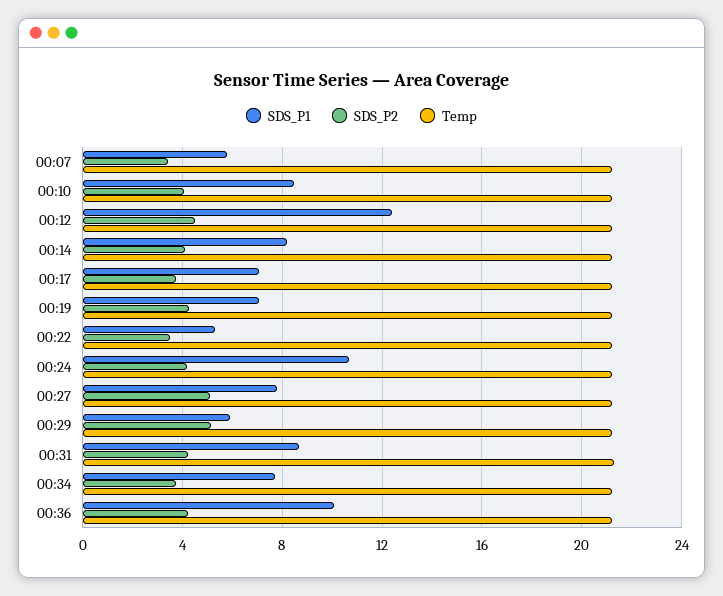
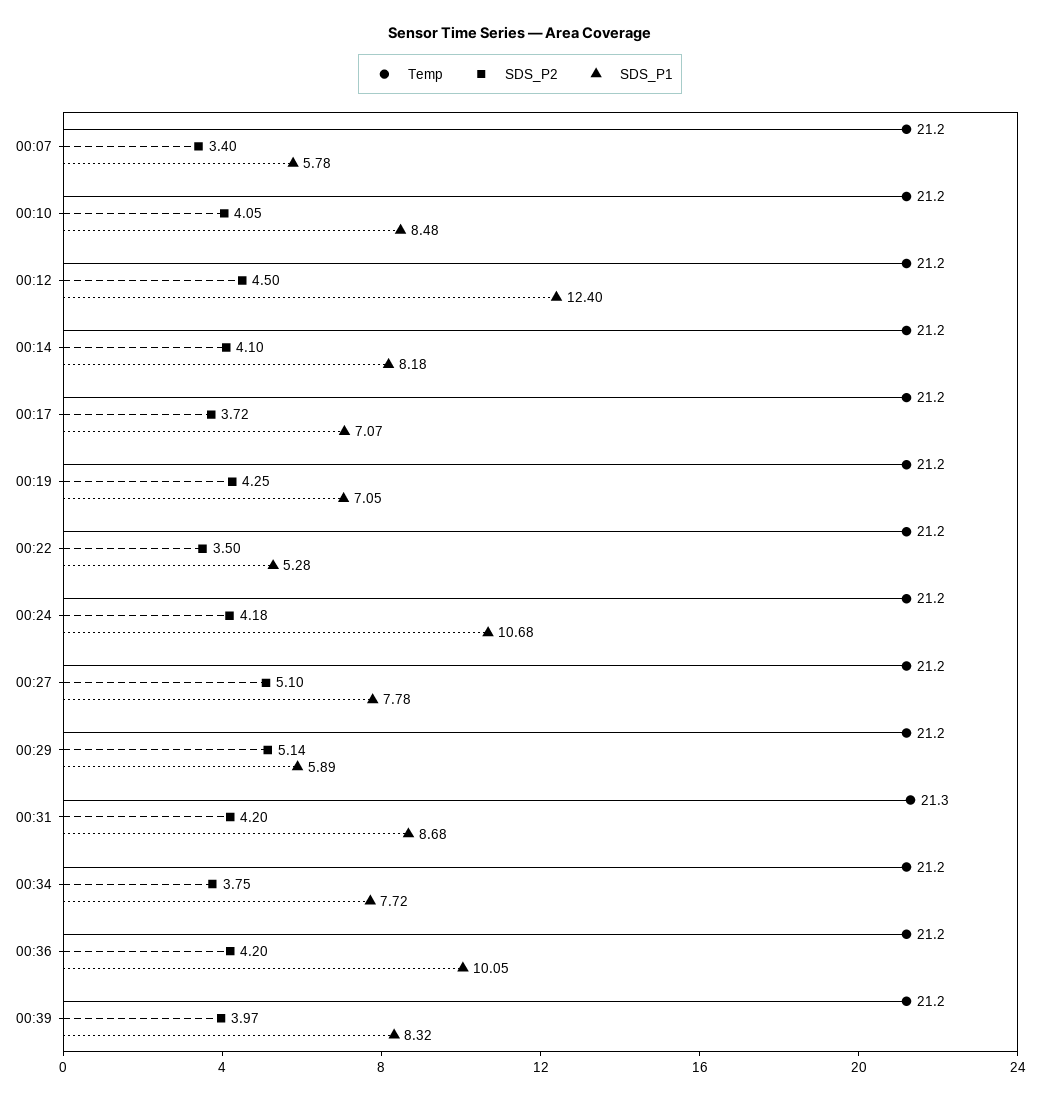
Temp, 00:39: none -> 21.2
SDS_P2, 00:39: none -> 3.97
SDS_P1, 00:39: none -> 8.32

